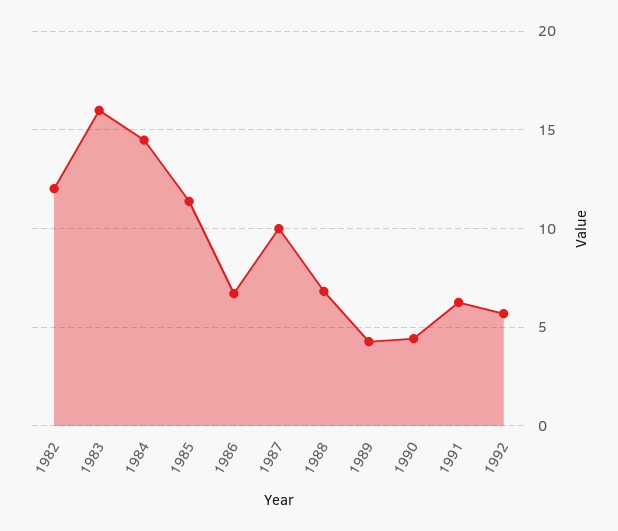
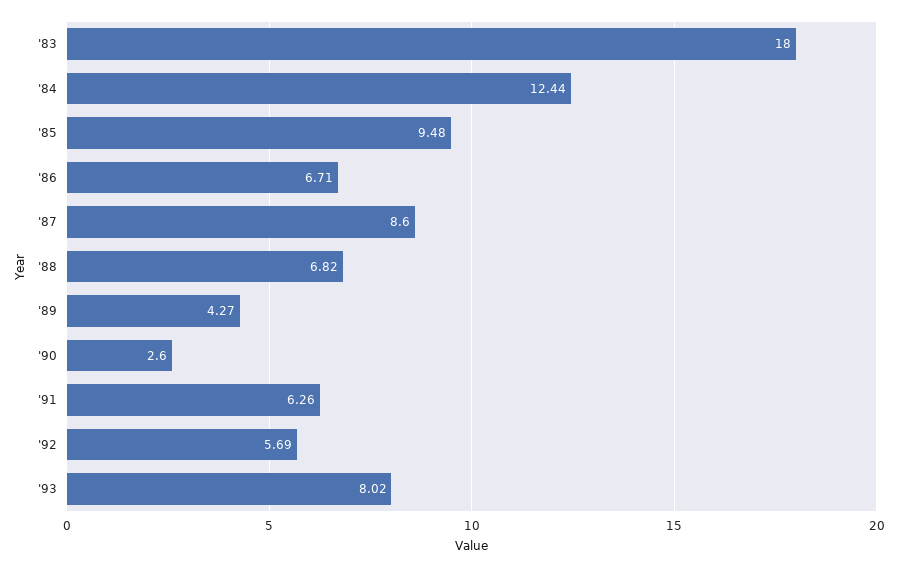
1982: 12 -> none
1983: 16 -> 18
1984: 14.5 -> 12.44
1985: 11.5 -> 9.48
1987: 10 -> 8.6
1990: 4.5 -> 2.6
'93: none -> 8.02

